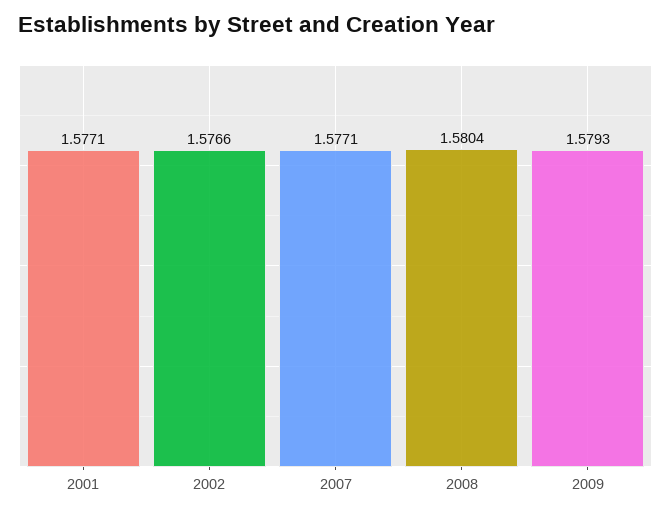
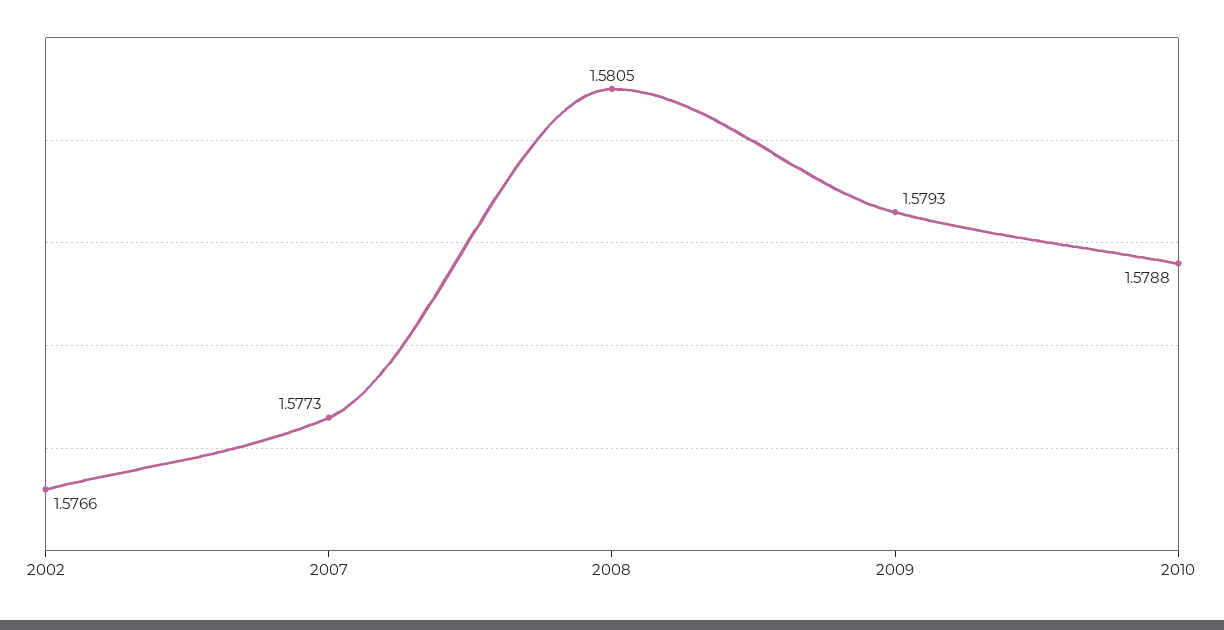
2001: 1.5771 -> none
2007: 1.5771 -> 1.5773
2008: 1.5804 -> 1.5805
2010: none -> 1.5788

